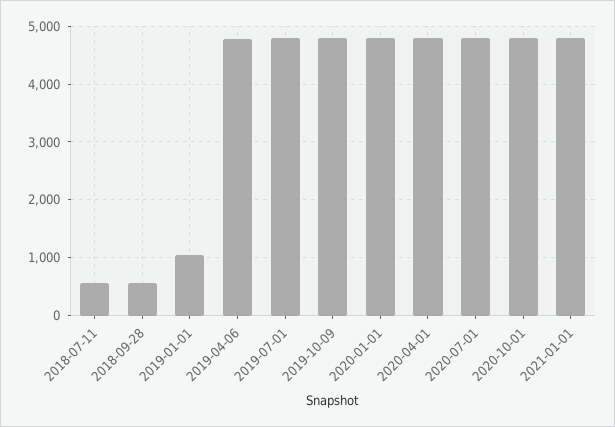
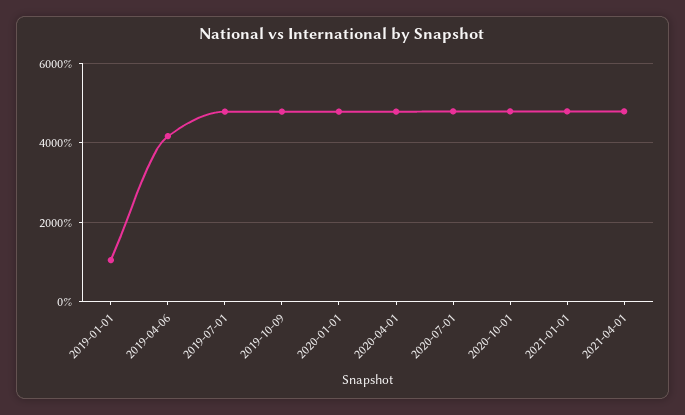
2018-07-11: 600 -> none
2018-09-28: 600 -> none
2019-04-06: 4800 -> 4200
2021-04-01: none -> 4800

